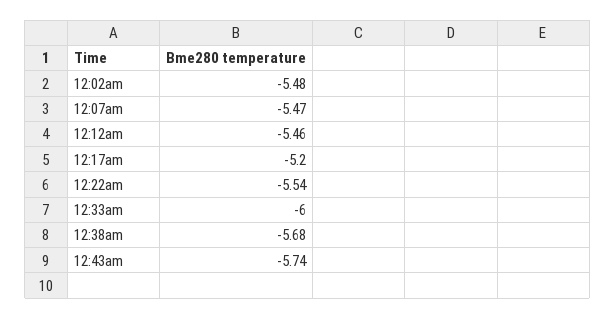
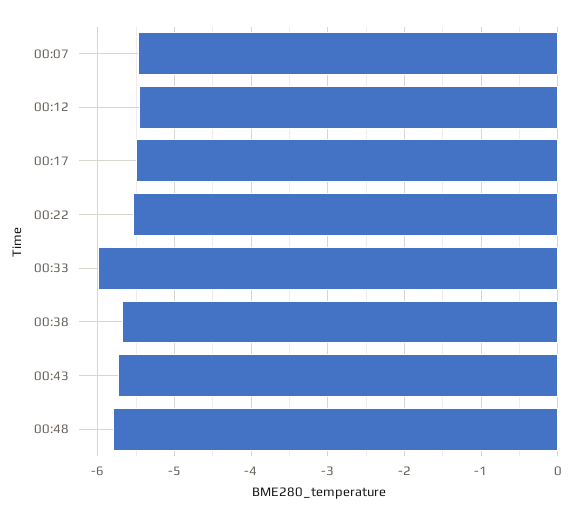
12:02am: -5.48 -> none
12:17am: -5.2 -> -5.5
00:48: none -> -5.8

